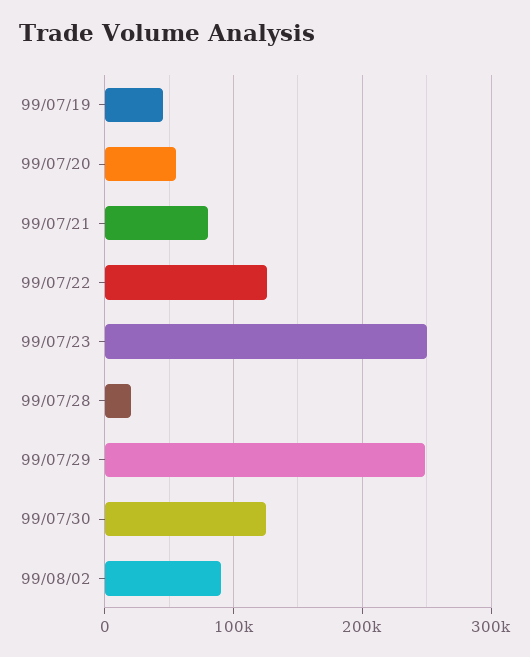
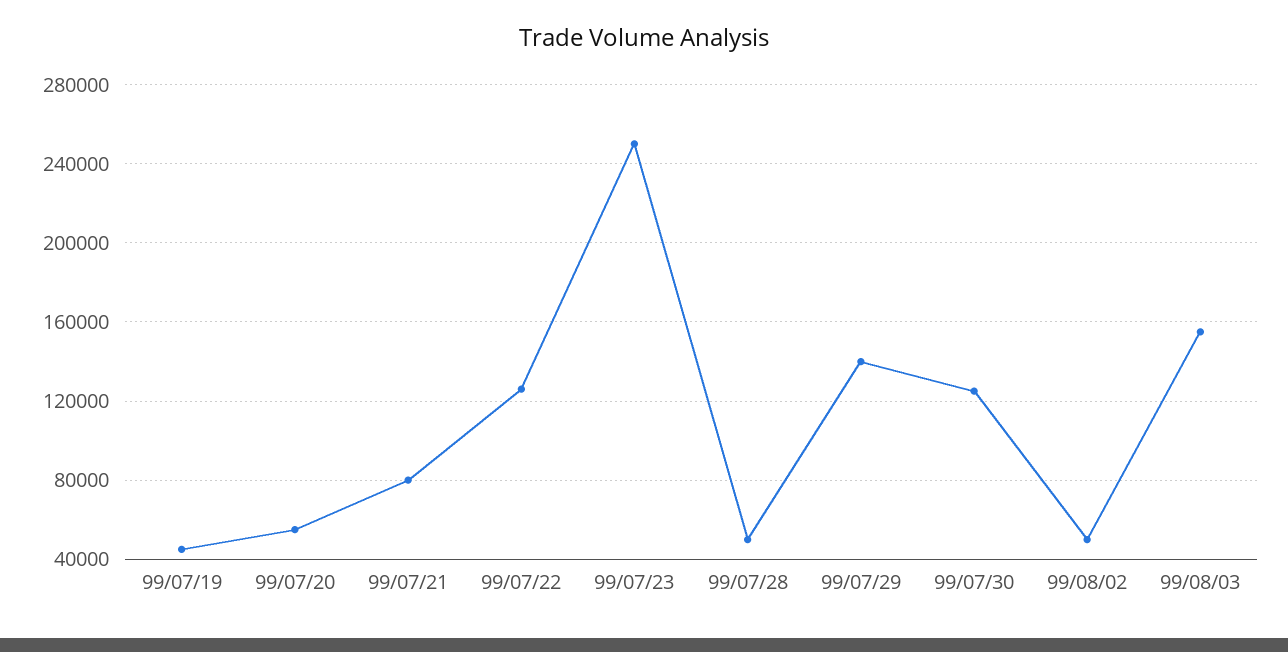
99/07/28: 20000 -> 50000
99/07/29: 250000 -> 140000
99/08/02: 90000 -> 50000
99/08/03: none -> 155000

